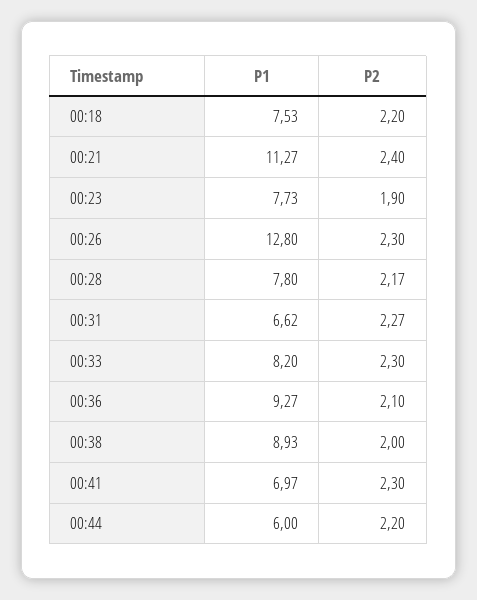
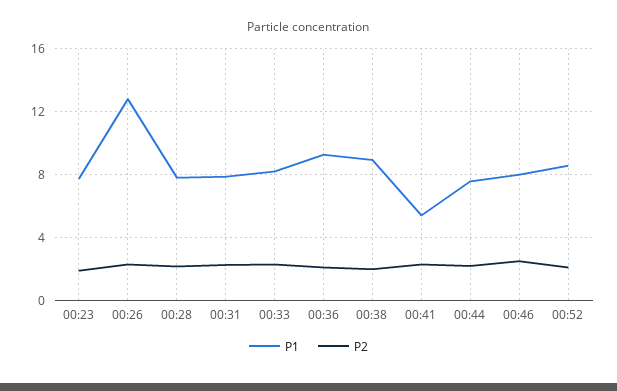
P1, 00:18: 7.53 -> none
P2, 00:18: 2.2 -> none
P1, 00:21: 11.27 -> none
P2, 00:21: 2.4 -> none
P1, 00:31: 6.62 -> 8
P1, 00:41: 6.97 -> 5.5
P1, 00:44: 6 -> 7.5
P1, 00:46: none -> 8
P2, 00:46: none -> 2.5
P1, 00:52: none -> 8.5
P2, 00:52: none -> 2

